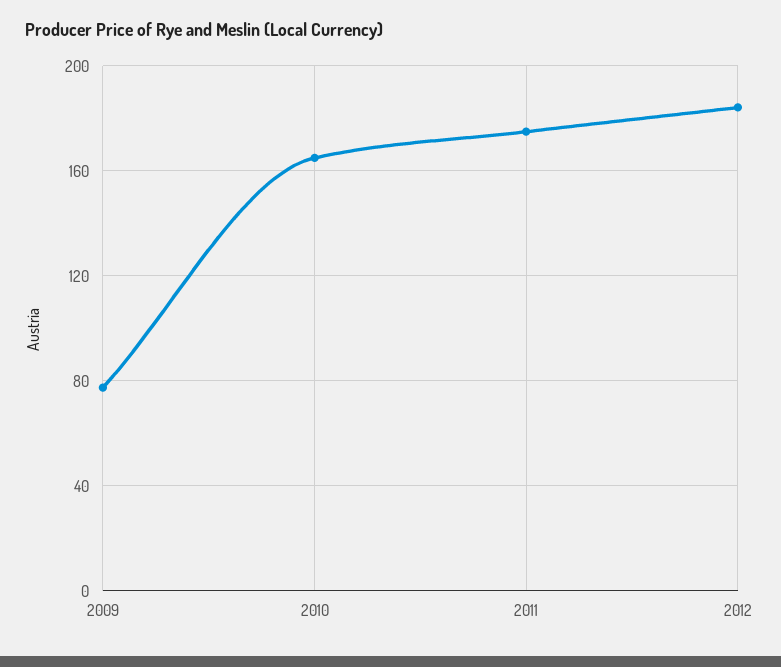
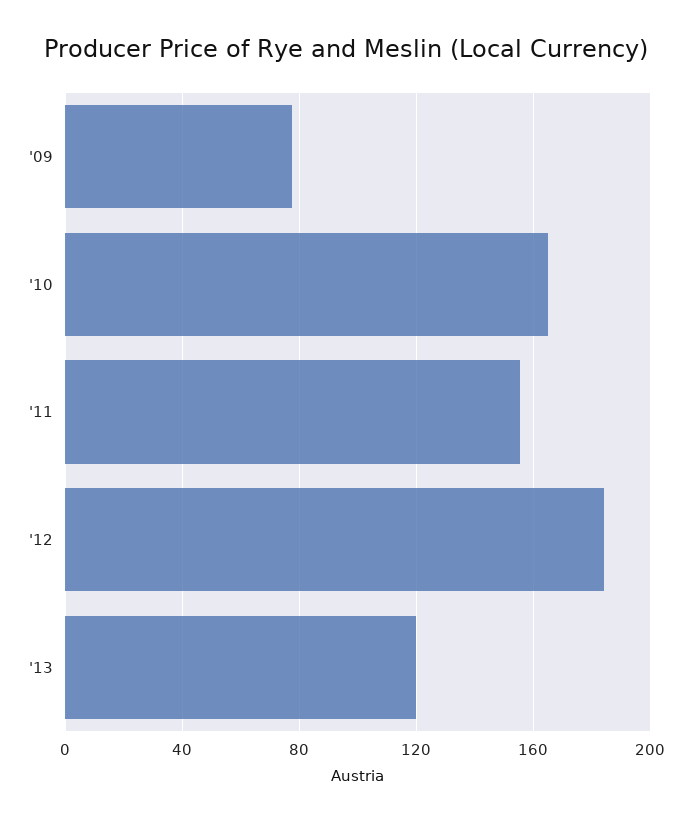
2011: 175 -> 155
'13: none -> 120

